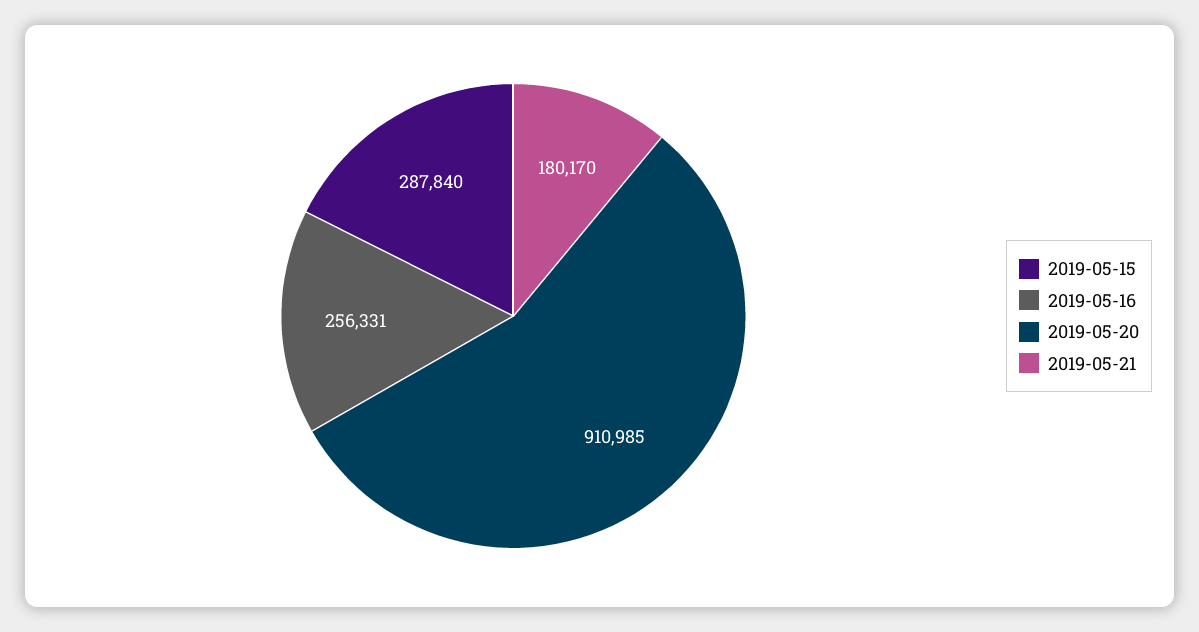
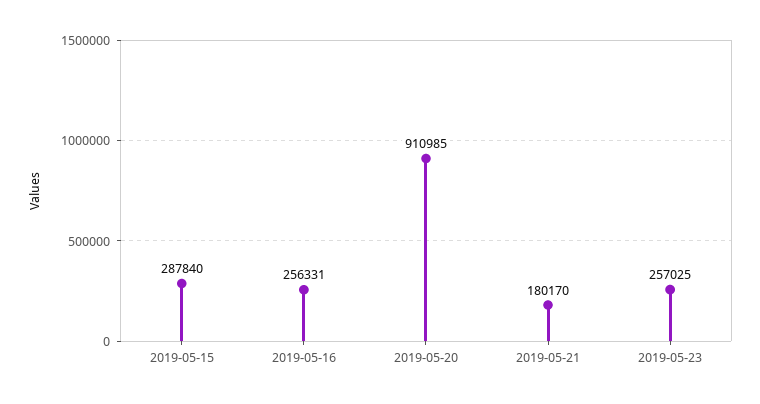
2019-05-23: none -> 257025

